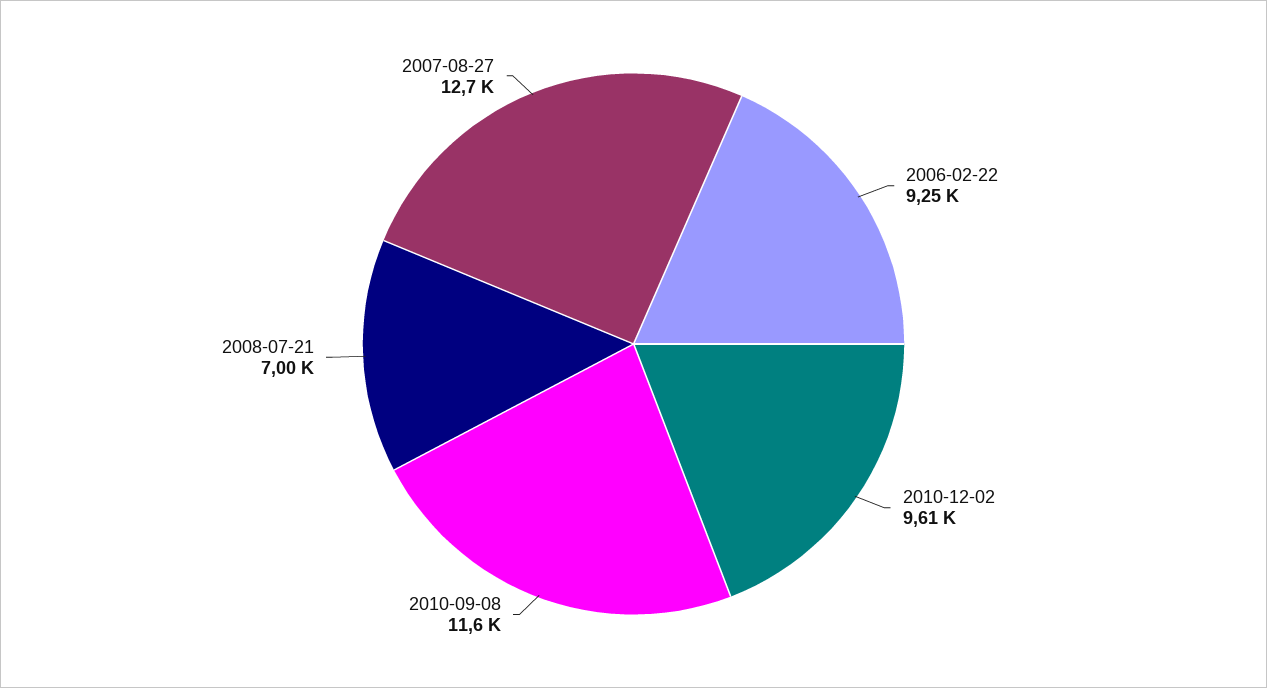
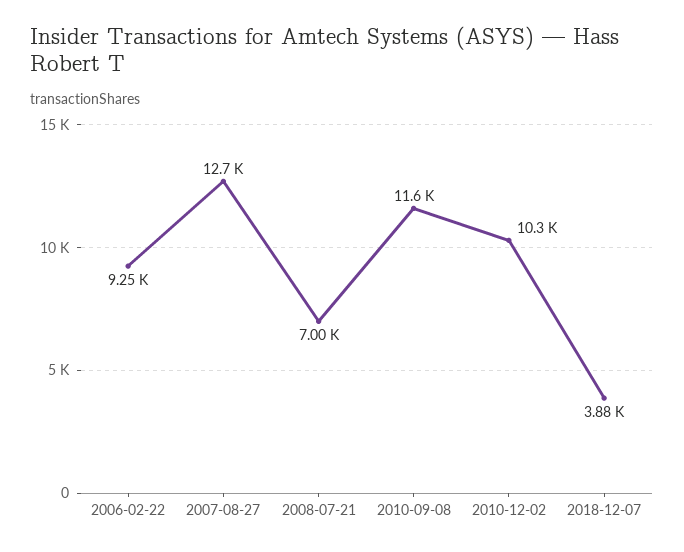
2010-12-02: 9610 -> 10300
2018-12-07: none -> 3880

